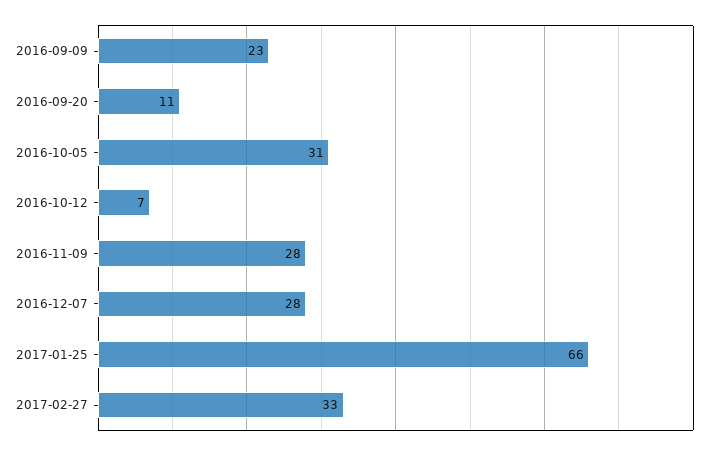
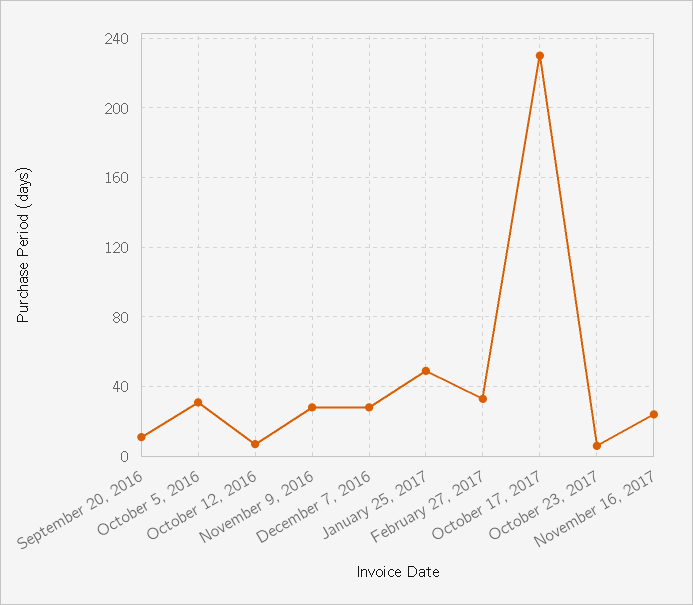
2016-09-09: 23 -> none
2017-01-25: 66 -> 50
October 17, 2017: none -> 230
October 23, 2017: none -> 5
November 16, 2017: none -> 25

